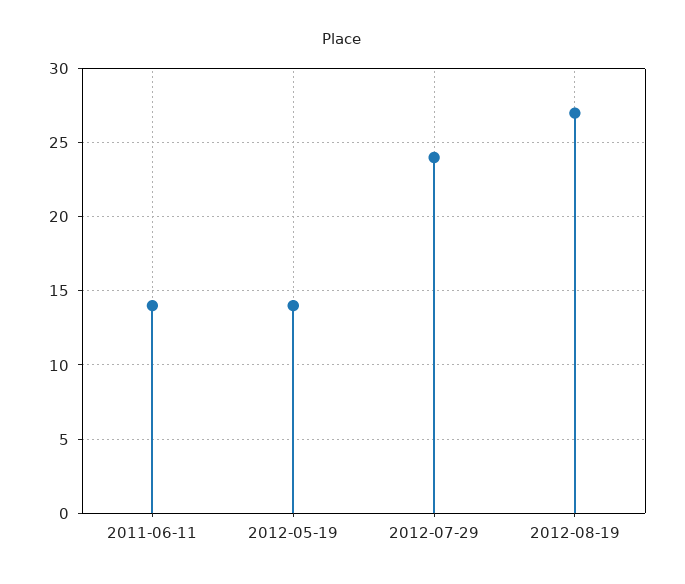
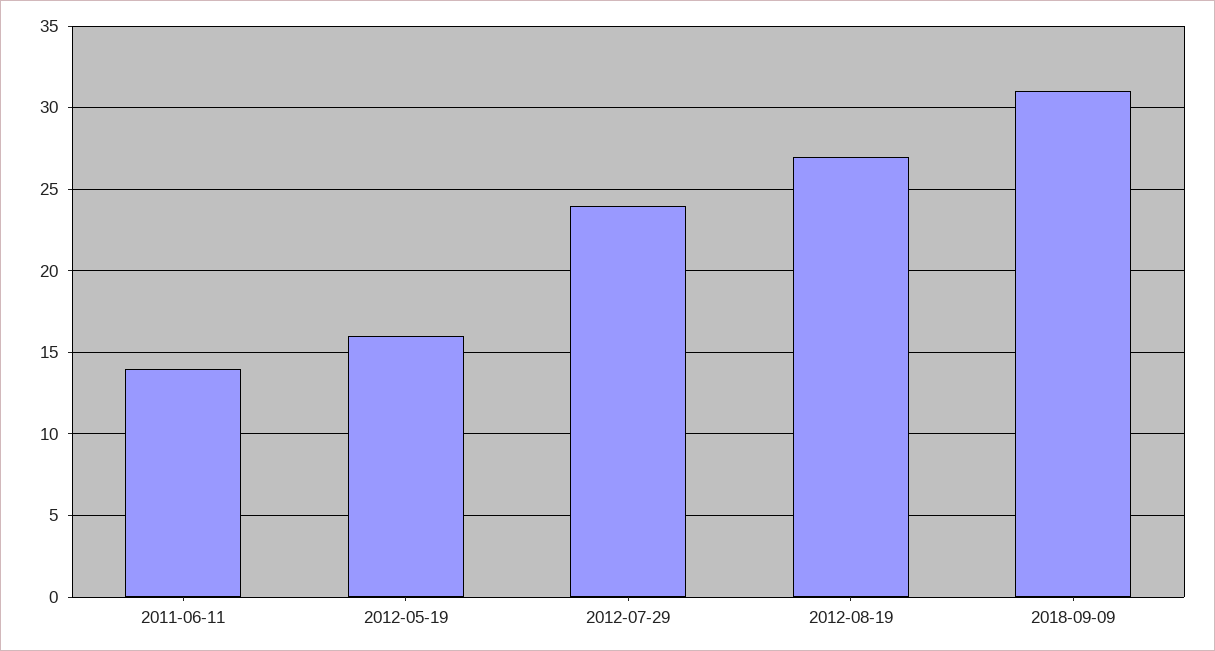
2012-05-19: 14 -> 16
2018-09-09: none -> 31

